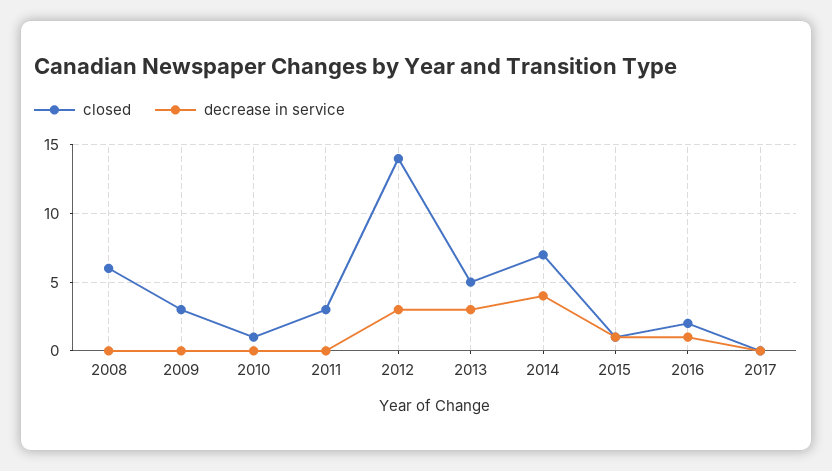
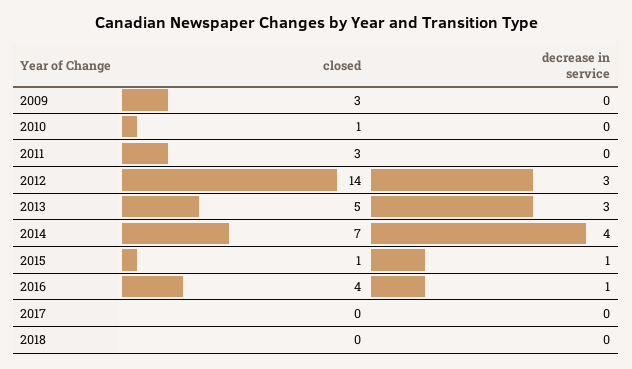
closed, 2008: 6 -> none
decrease in service, 2008: 0 -> none
closed, 2016: 2 -> 4
closed, 2018: none -> 0
decrease in service, 2018: none -> 0

